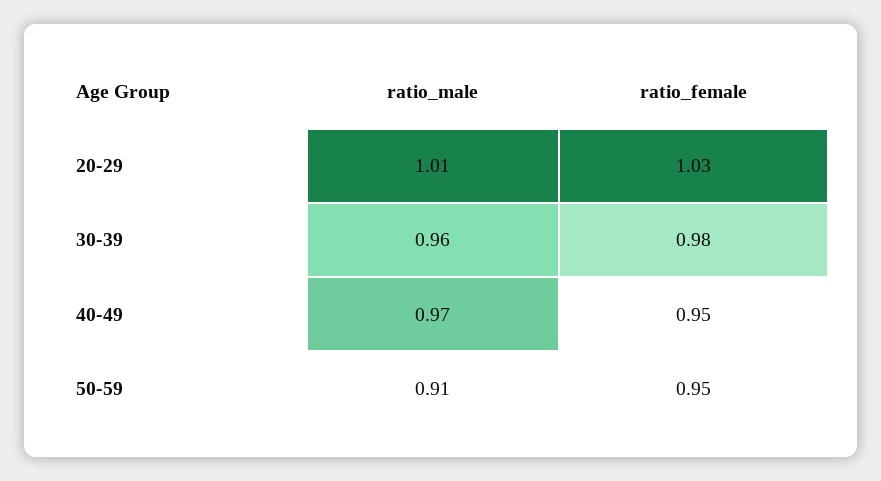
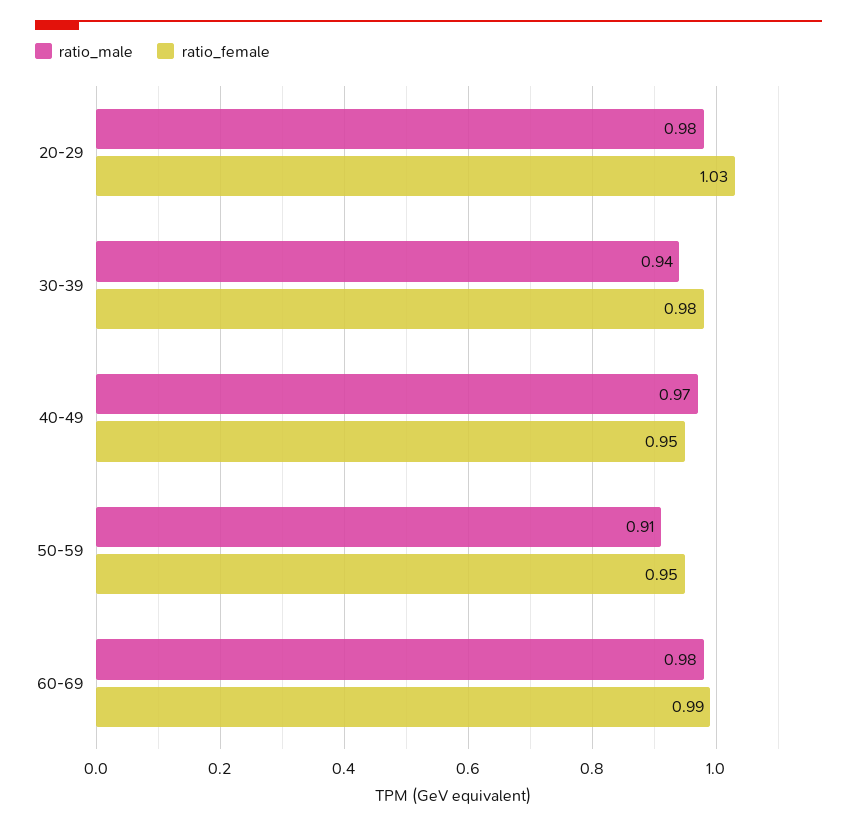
ratio_male, 20-29: 1.01 -> 0.98
ratio_male, 30-39: 0.96 -> 0.94
ratio_male, 60-69: none -> 0.98
ratio_female, 60-69: none -> 0.99

